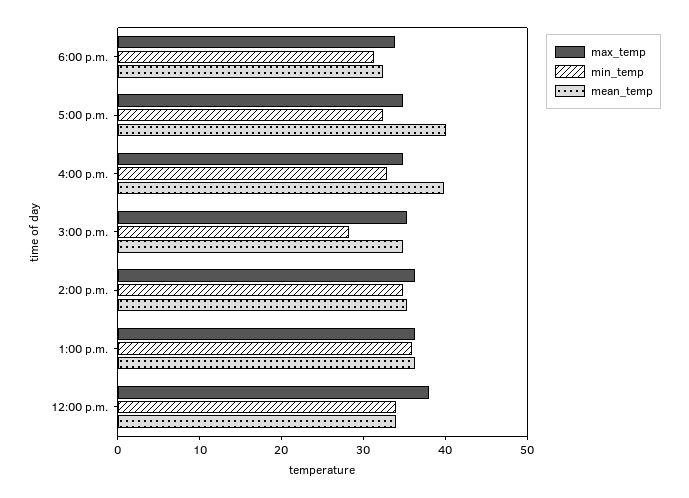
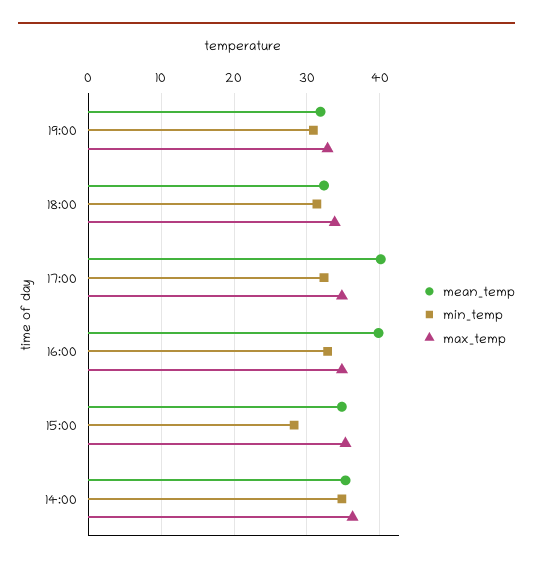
max_temp, 1:00 p.m.: 36 -> none
min_temp, 1:00 p.m.: 36 -> none
mean_temp, 1:00 p.m.: 36 -> none
max_temp, 12:00 p.m.: 38 -> none
min_temp, 12:00 p.m.: 34 -> none
mean_temp, 12:00 p.m.: 34 -> none
mean_temp, 19:00: none -> 32
min_temp, 19:00: none -> 31
max_temp, 19:00: none -> 33

